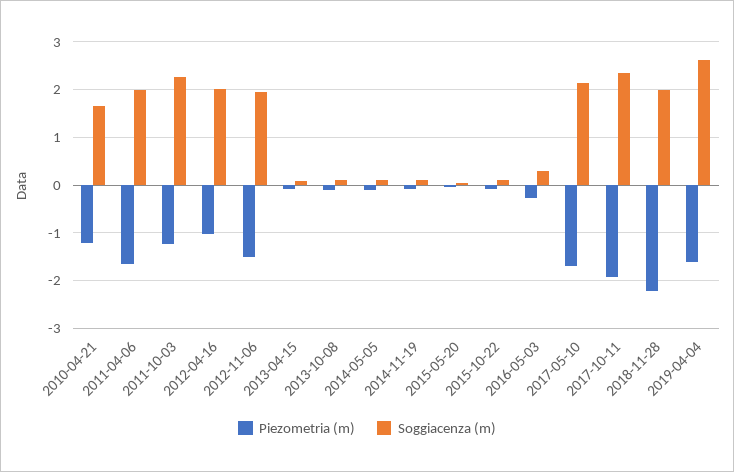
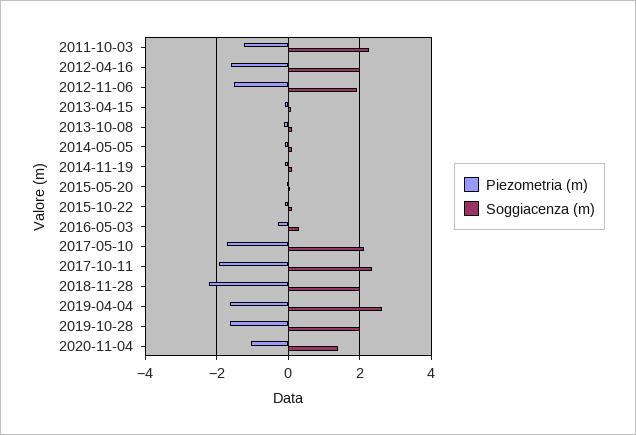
Piezometria (m), 2010-04-21: -1.2 -> none
Soggiacenza (m), 2010-04-21: 1.6 -> none
Piezometria (m), 2011-04-06: -1.6 -> none
Soggiacenza (m), 2011-04-06: 2 -> none
Piezometria (m), 2012-04-16: -1 -> -1.6
Piezometria (m), 2019-10-28: none -> -1.6
Soggiacenza (m), 2019-10-28: none -> 2
Piezometria (m), 2020-11-04: none -> -1
Soggiacenza (m), 2020-11-04: none -> 1.4

